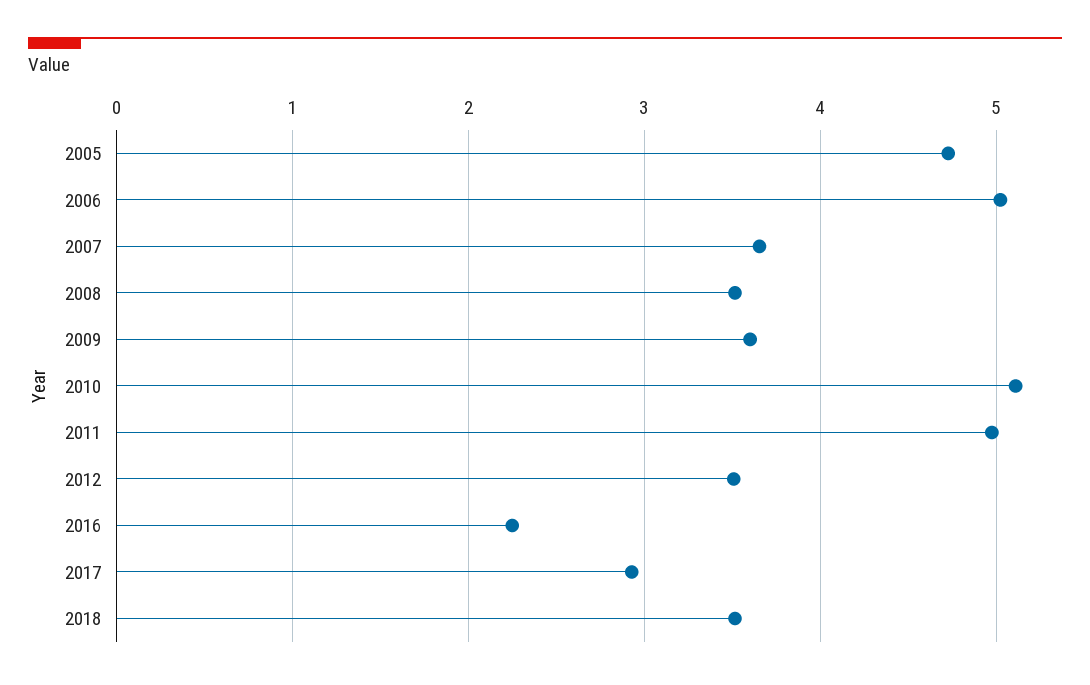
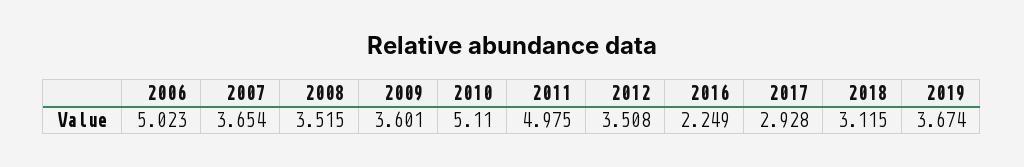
2005: 4.7 -> none
2018: 3.5 -> 3.115
2019: none -> 3.674

